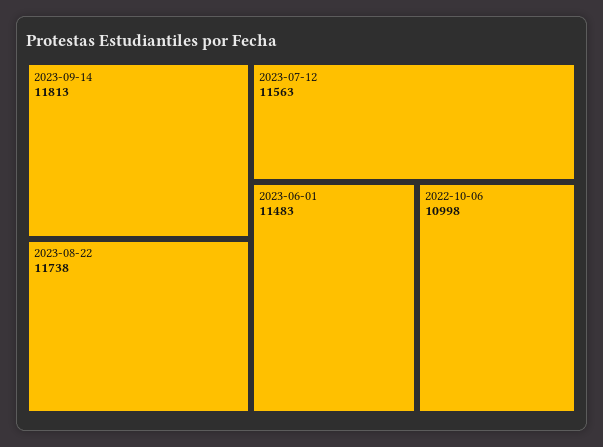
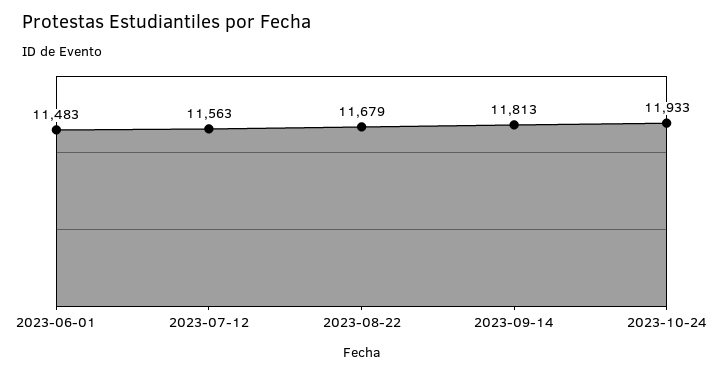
2023-08-22: 11738 -> 11679
2022-10-06: 10998 -> none
2023-10-24: none -> 11933

